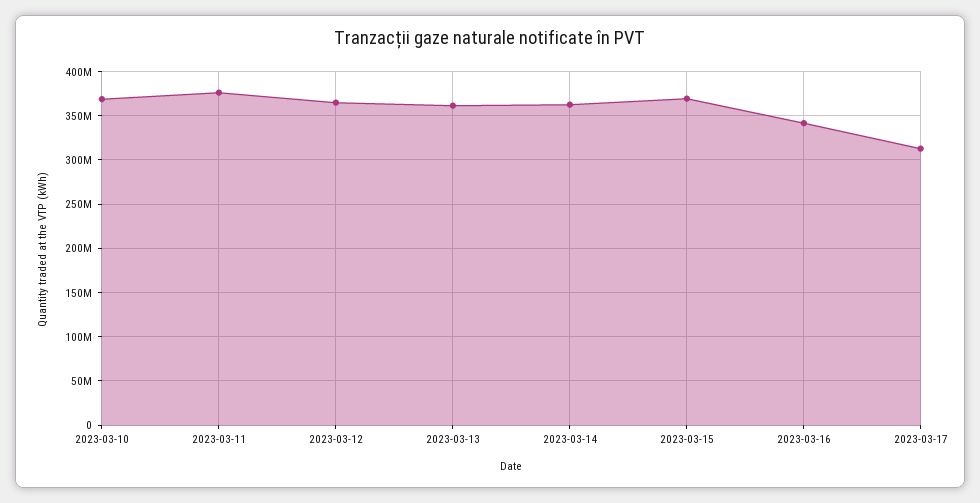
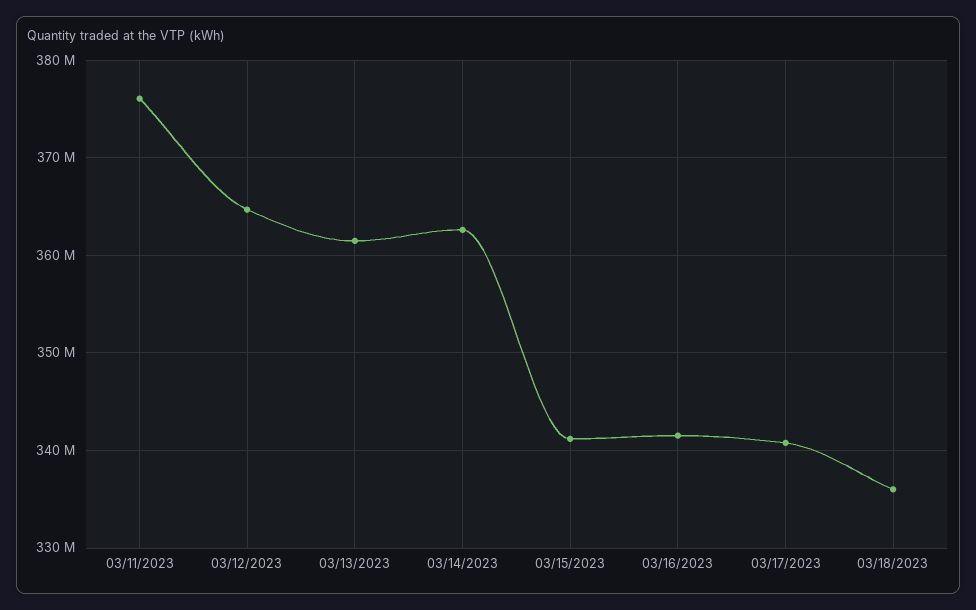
2023-03-10: 370000000 -> none
2023-03-15: 370000000 -> 341000000
2023-03-17: 310000000 -> 341000000
03/18/2023: none -> 336000000

